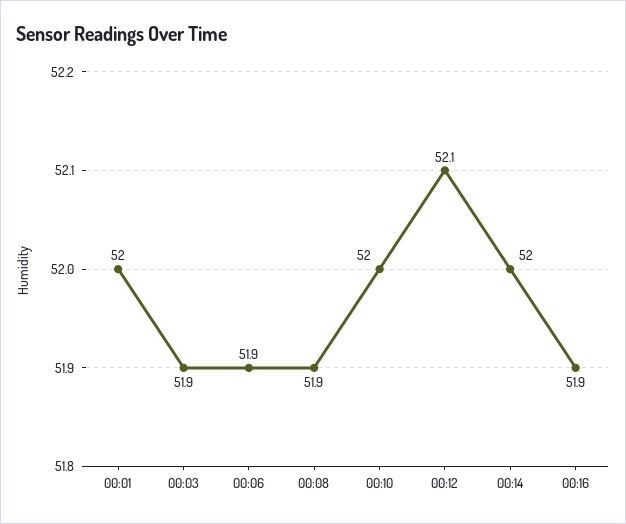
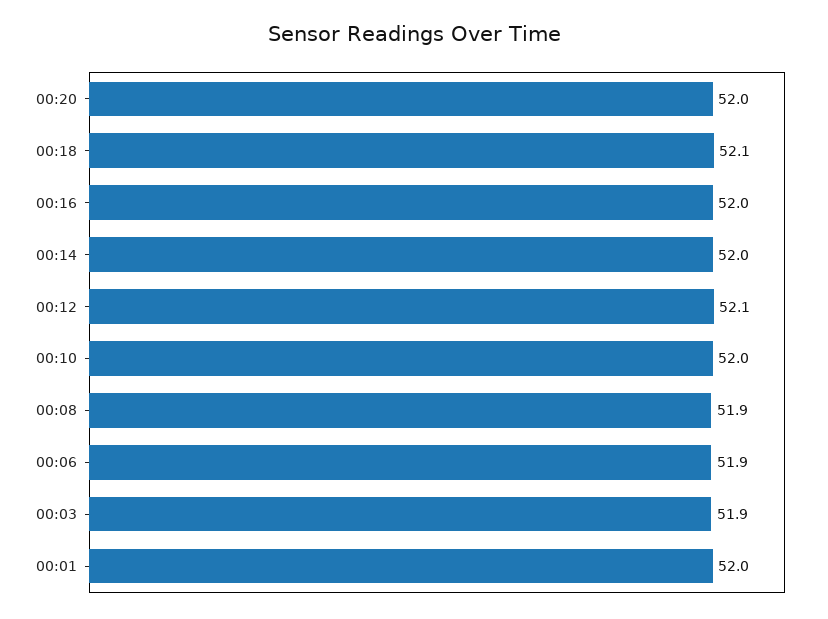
00:16: 51.9 -> 52
00:20: none -> 52
00:18: none -> 52.1

